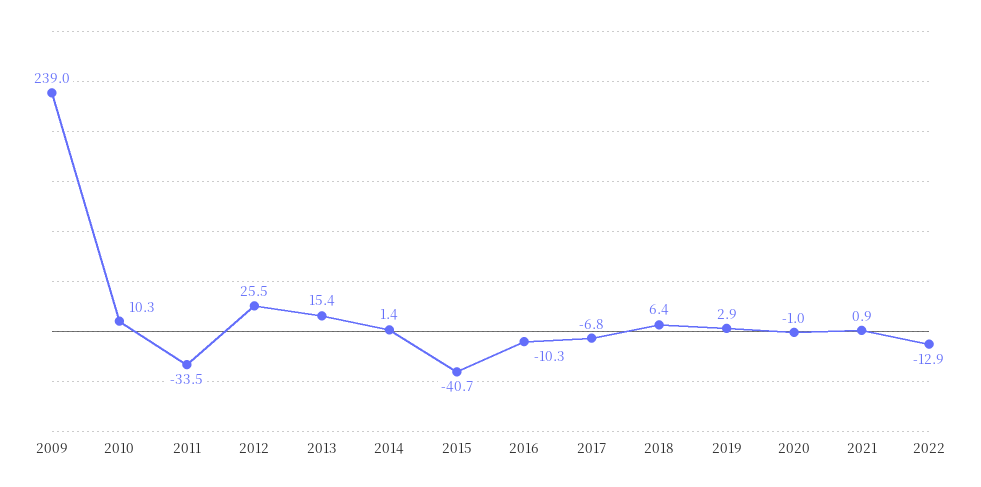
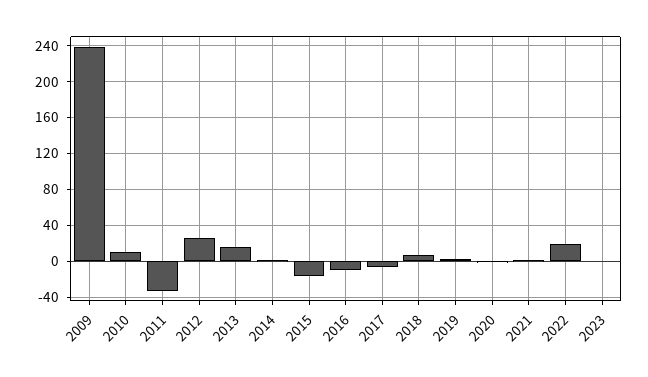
2015: -40.7 -> -20
2022: -12.9 -> 20
2023: none -> 0

